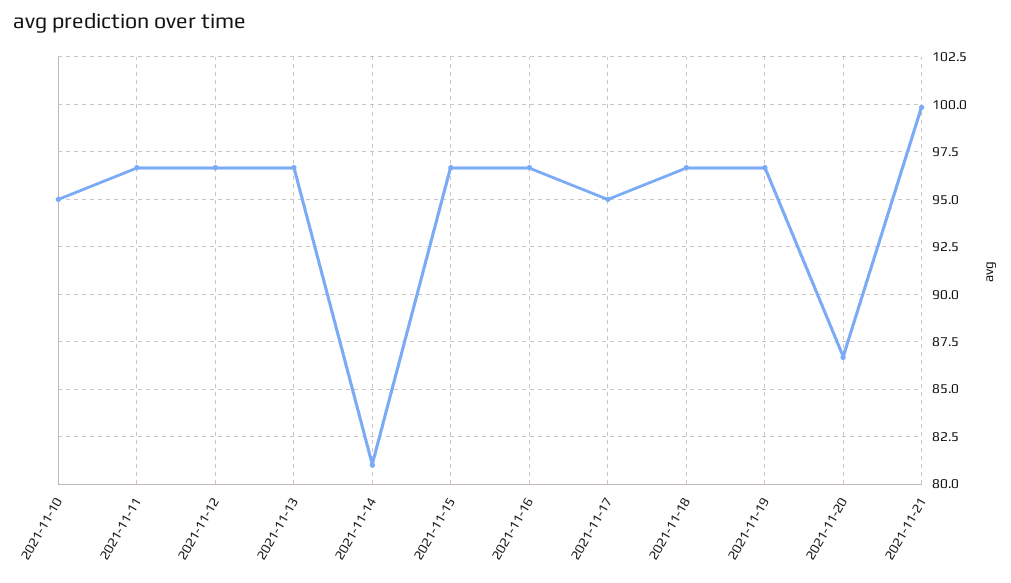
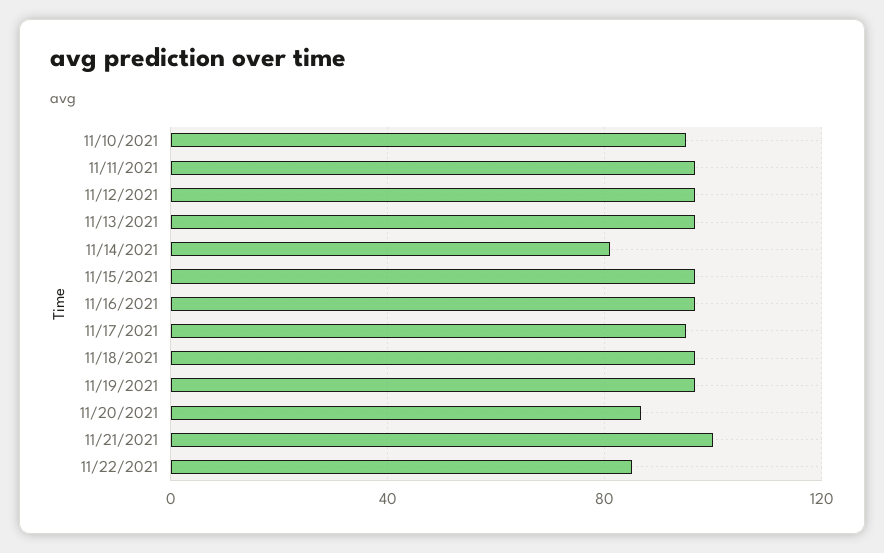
11/22/2021: none -> 85

